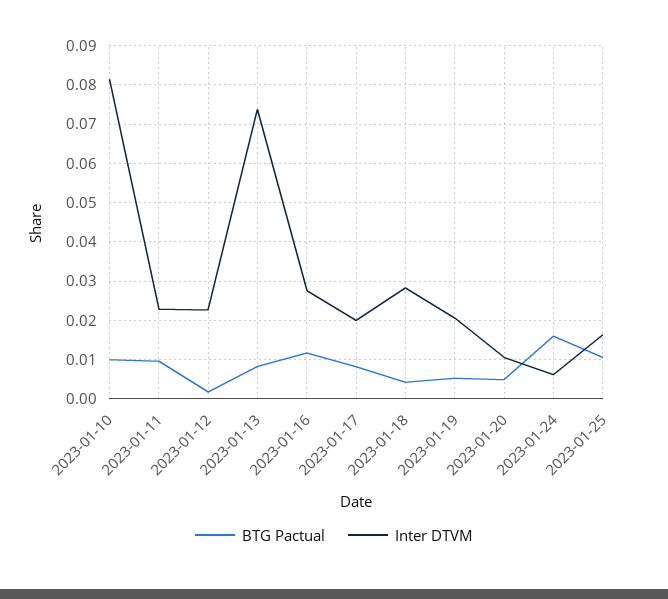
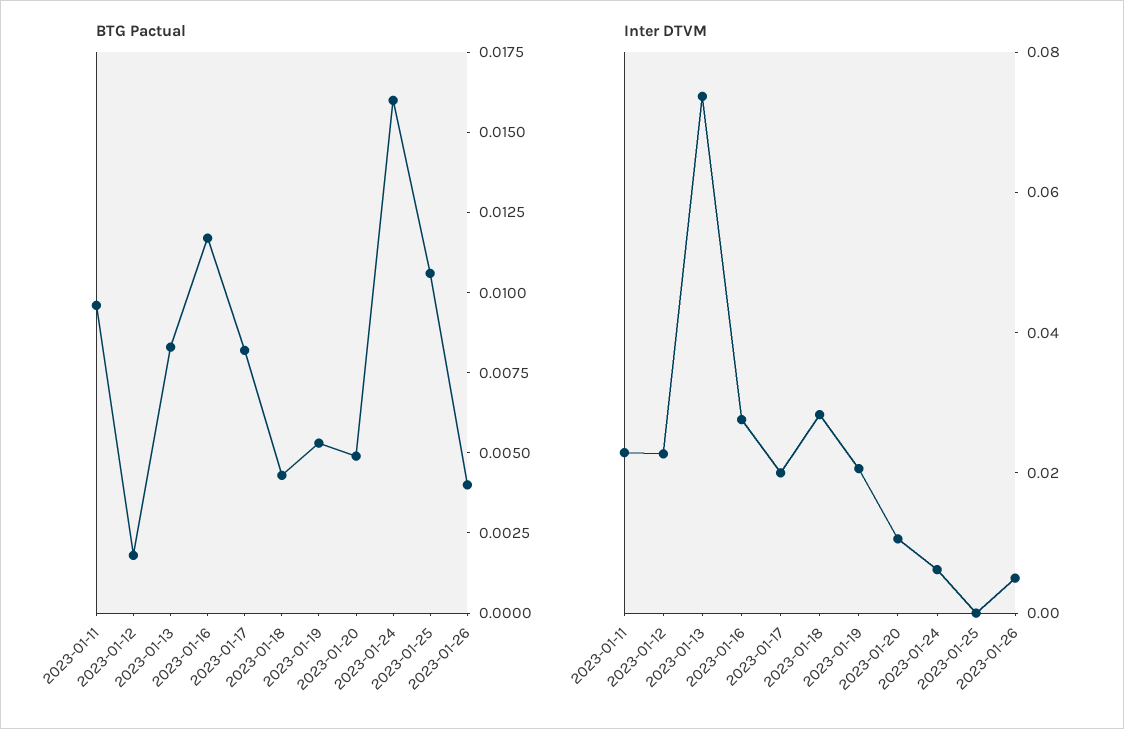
BTG Pactual, 2023-01-10: 0.01 -> none
Inter DTVM, 2023-01-10: 0.082 -> none
Inter DTVM, 2023-01-25: 0.016 -> 0
BTG Pactual, 2023-01-26: none -> 0.004
Inter DTVM, 2023-01-26: none -> 0.005

